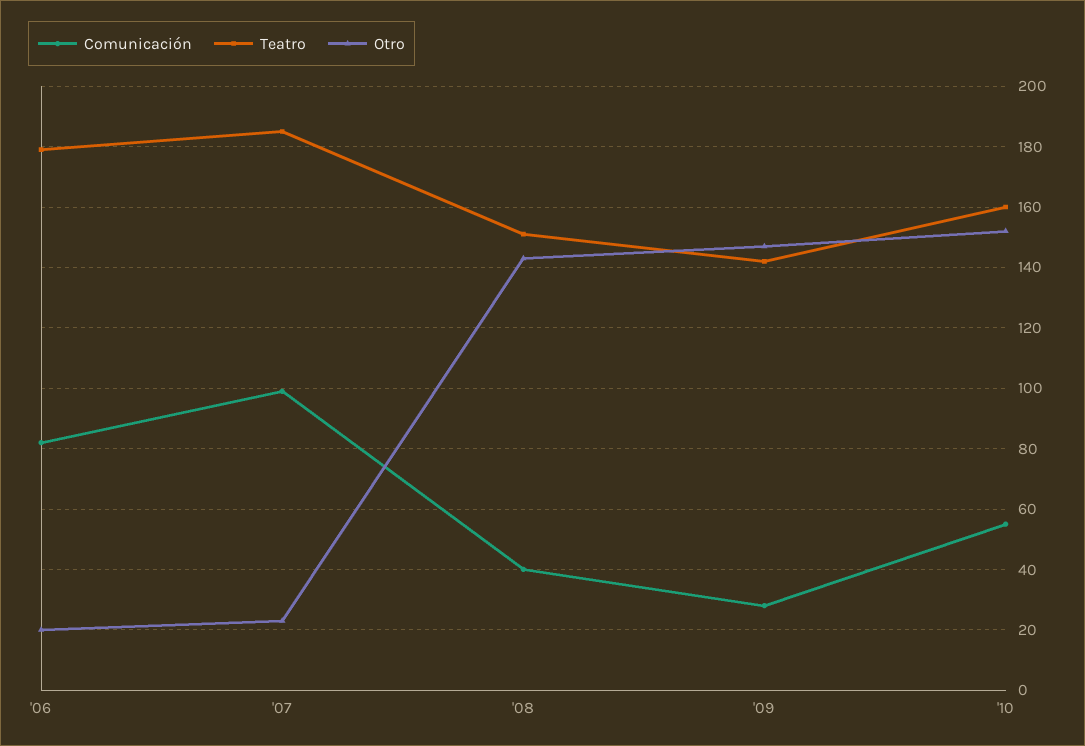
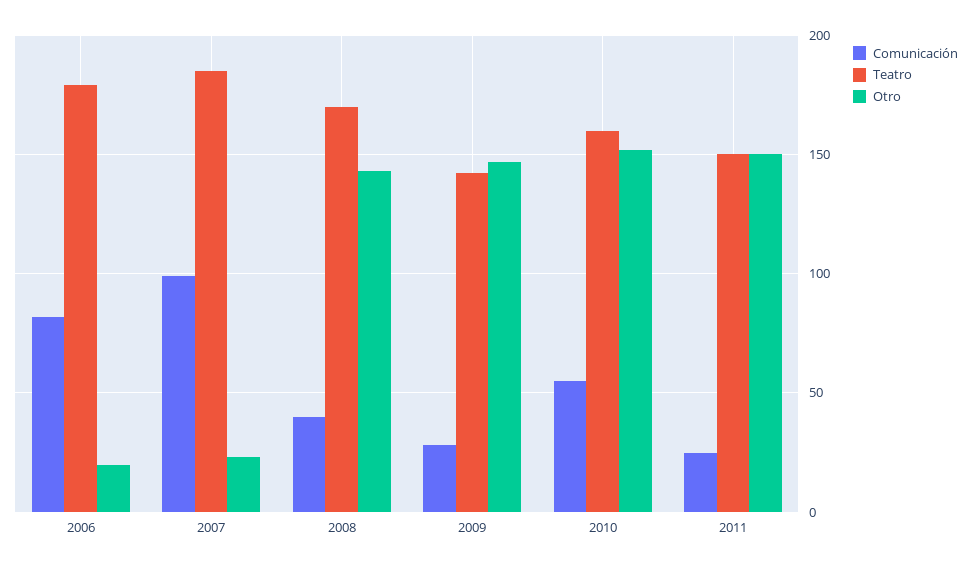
Teatro, '08: 150 -> 170
Comunicación, 2011: none -> 25
Teatro, 2011: none -> 150
Otro, 2011: none -> 150

